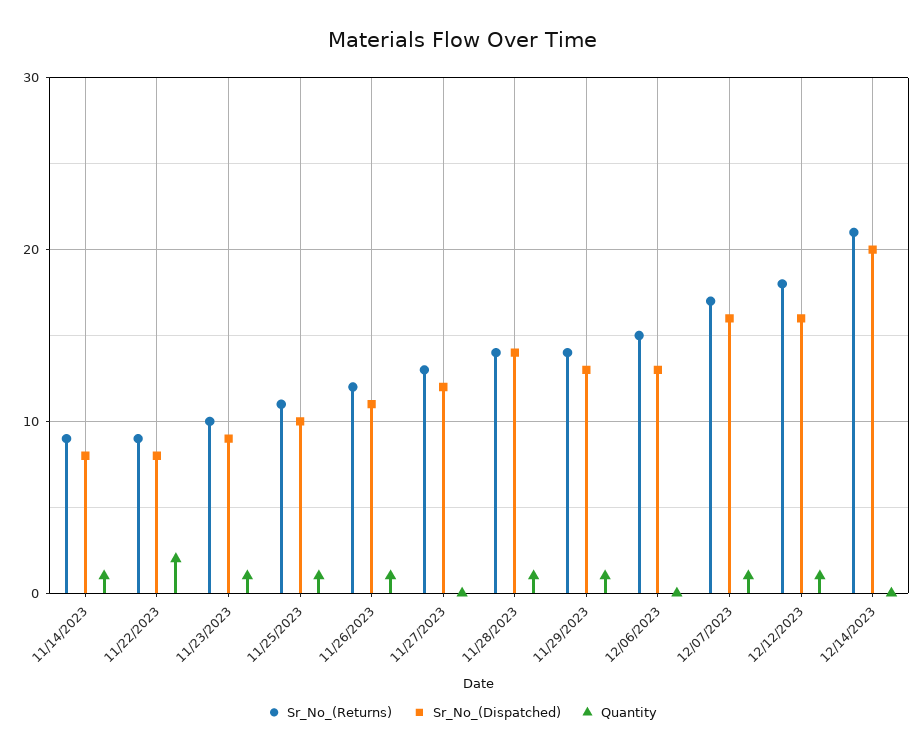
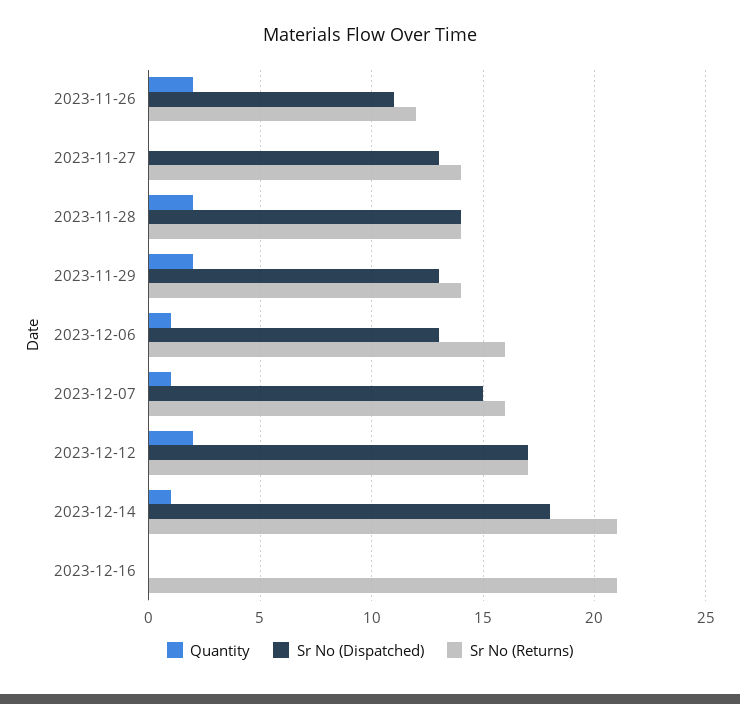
Sr_No_(Returns), 11/14/2023: 9 -> none
Sr_No_(Dispatched), 11/14/2023: 8 -> none
Quantity, 11/14/2023: 1 -> none
Sr_No_(Returns), 11/22/2023: 9 -> none
Sr_No_(Dispatched), 11/22/2023: 8 -> none
Quantity, 11/22/2023: 2 -> none
Sr_No_(Returns), 11/23/2023: 10 -> none
Sr_No_(Dispatched), 11/23/2023: 9 -> none
Quantity, 11/23/2023: 1 -> none
Sr_No_(Returns), 11/25/2023: 11 -> none
Sr_No_(Dispatched), 11/25/2023: 10 -> none
Quantity, 11/25/2023: 1 -> none
Quantity, 11/26/2023: 1 -> 2
Sr_No_(Returns), 11/27/2023: 13 -> 14
Sr_No_(Dispatched), 11/27/2023: 12 -> 13
Quantity, 11/28/2023: 1 -> 2
Quantity, 11/29/2023: 1 -> 2
Sr_No_(Returns), 12/06/2023: 15 -> 16
Quantity, 12/06/2023: 0 -> 1
Sr_No_(Returns), 12/07/2023: 17 -> 16
Sr_No_(Dispatched), 12/07/2023: 16 -> 15
Sr_No_(Returns), 12/12/2023: 18 -> 17
Sr_No_(Dispatched), 12/12/2023: 16 -> 17
Quantity, 12/12/2023: 1 -> 2
Sr_No_(Dispatched), 12/14/2023: 20 -> 18
Quantity, 12/14/2023: 0 -> 1
Quantity, 2023-12-16: none -> 0
Sr_No_(Dispatched), 2023-12-16: none -> 0
Sr_No_(Returns), 2023-12-16: none -> 21

